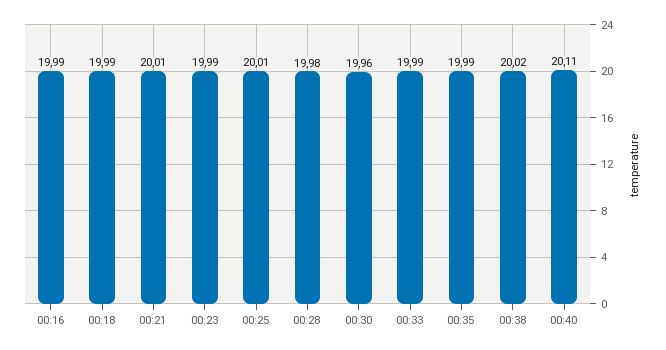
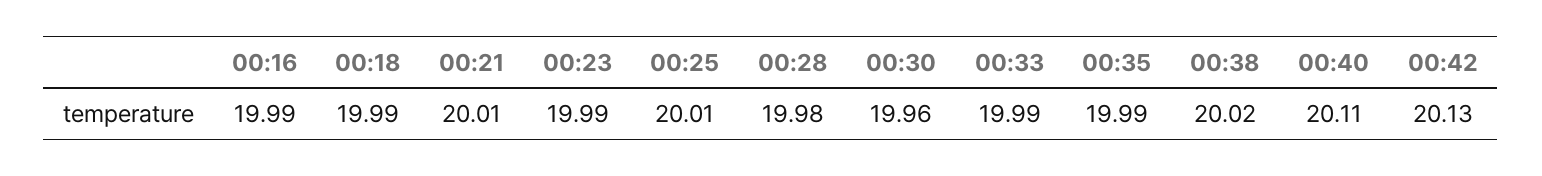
00:42: none -> 20.13

